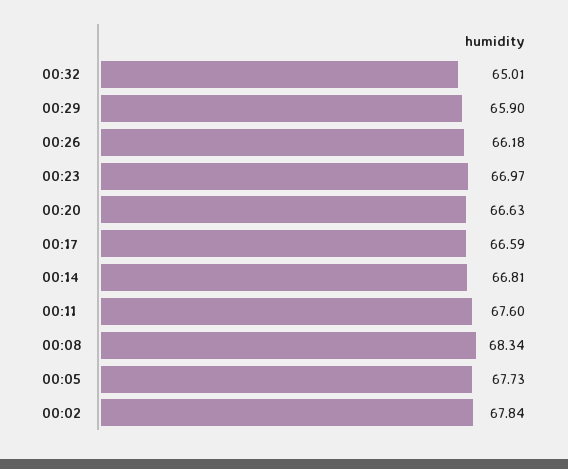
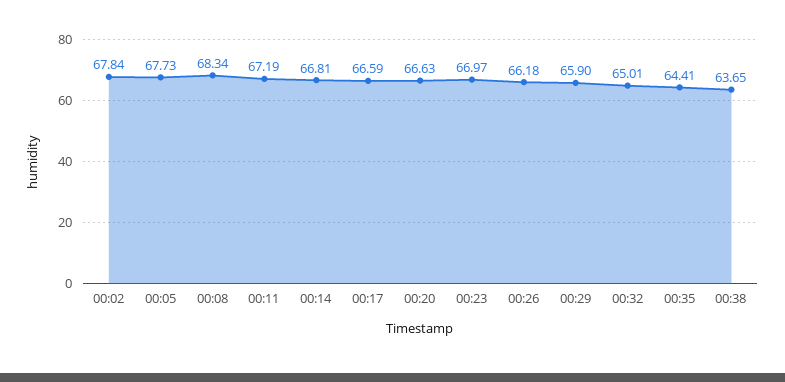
00:11: 67.6 -> 67.19
00:35: none -> 64.41
00:38: none -> 63.65

